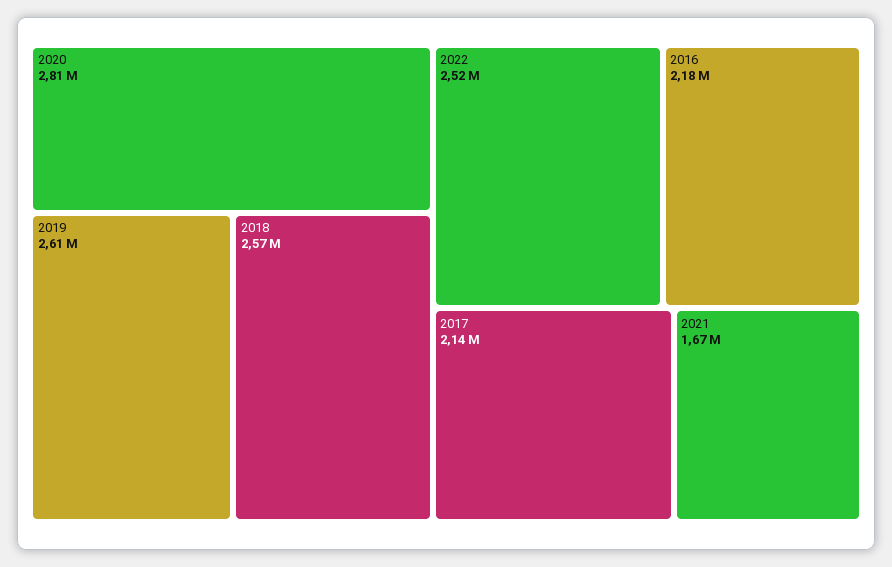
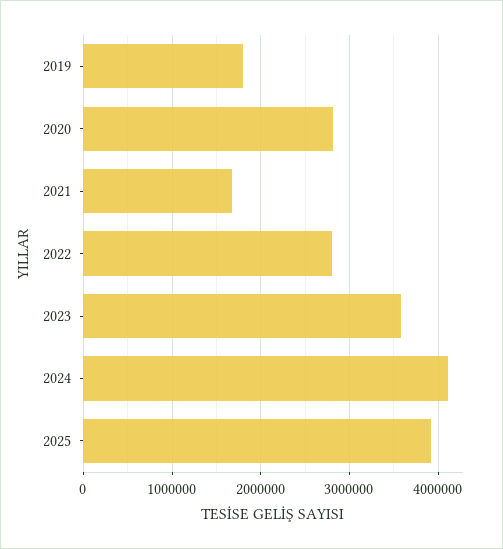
2019: 2610000 -> 1800000
2018: 2570000 -> none
2022: 2520000 -> 2800000
2016: 2180000 -> none
2017: 2140000 -> none
2023: none -> 3600000
2024: none -> 4100000
2025: none -> 3900000

